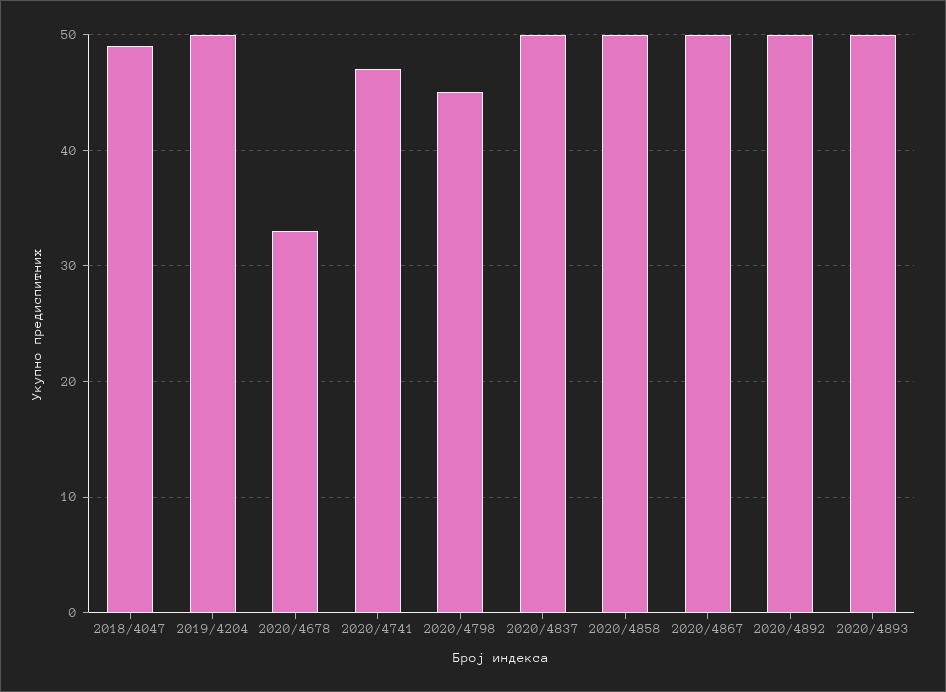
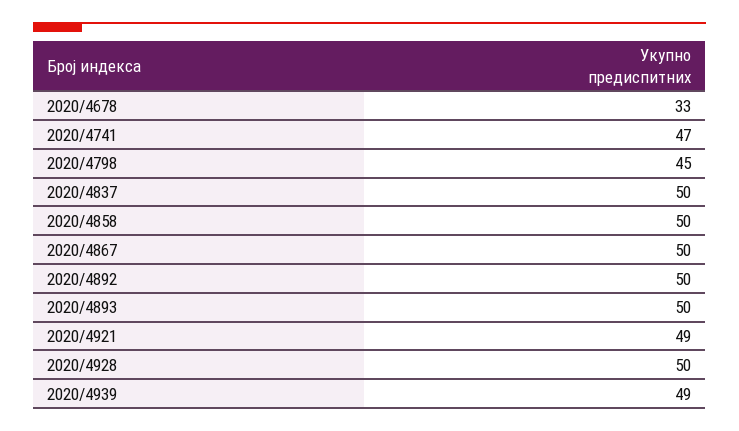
2018/4047: 49 -> none
2019/4204: 50 -> none
2020/4921: none -> 49
2020/4928: none -> 50
2020/4939: none -> 49

